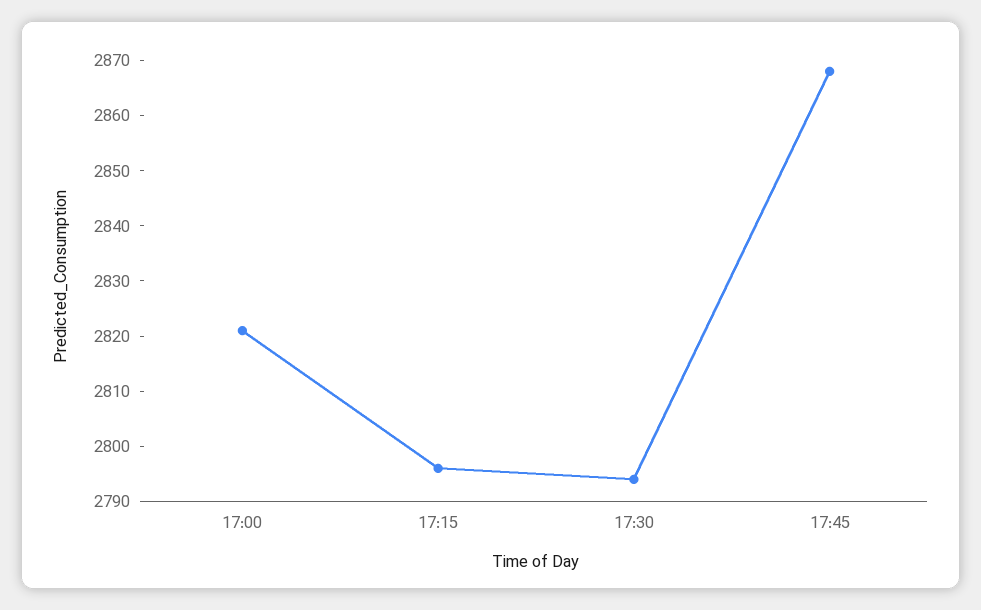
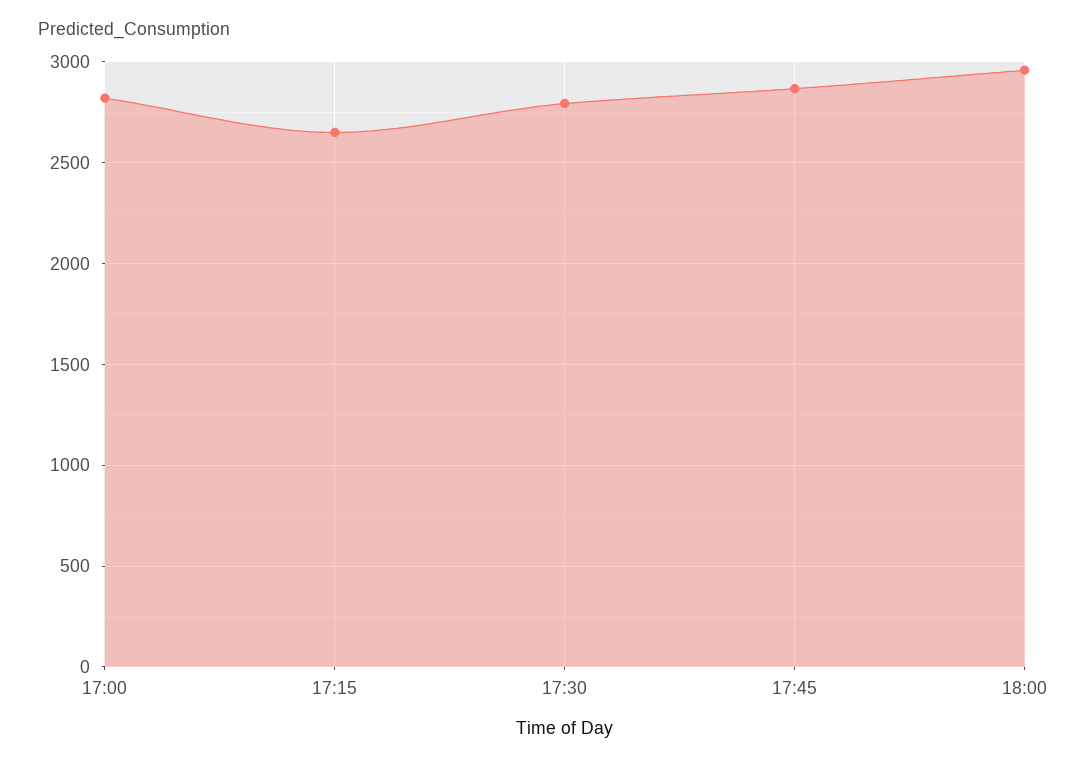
17:15: 2795 -> 2650
18:00: none -> 2950

